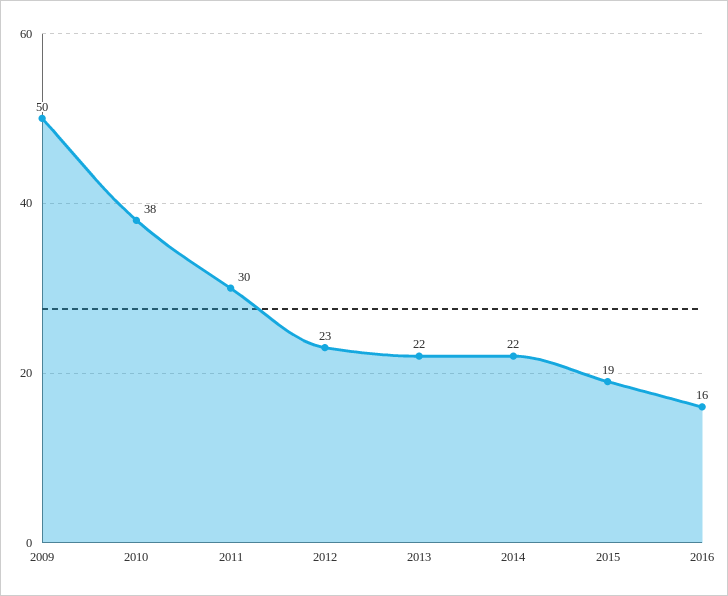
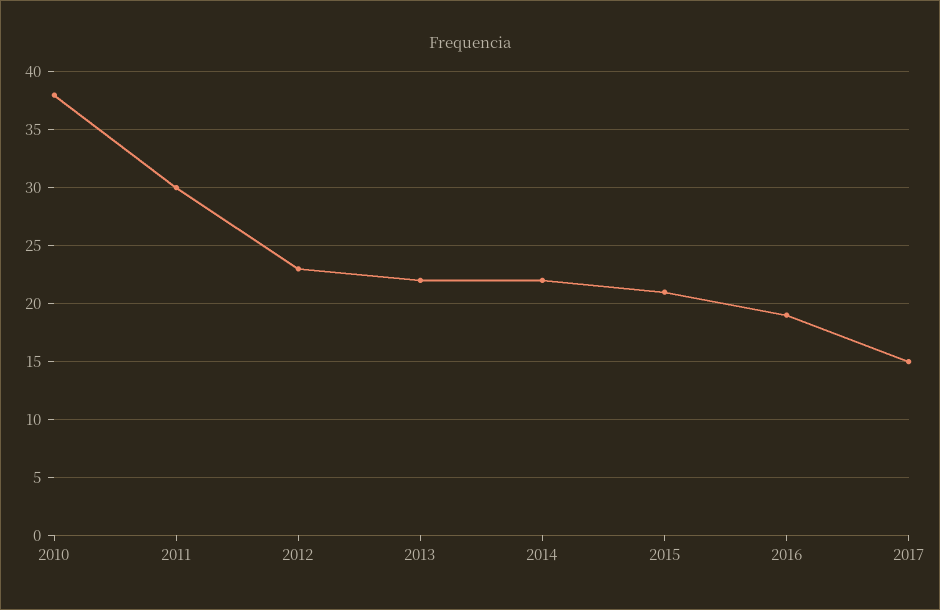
2009: 50 -> none
2015: 19 -> 21
2016: 16 -> 19
2017: none -> 15

